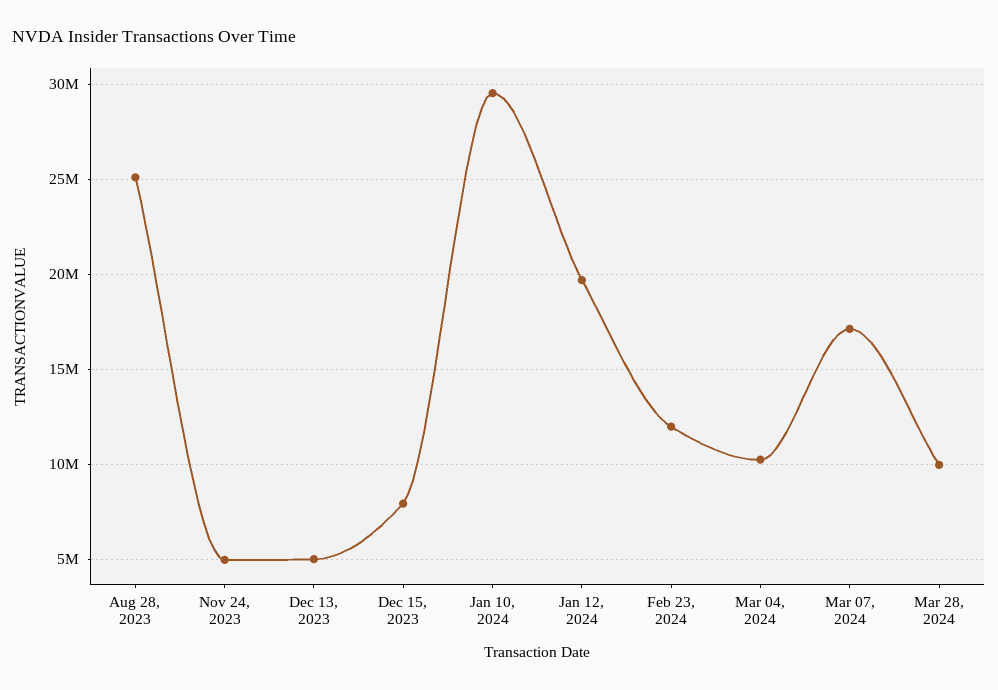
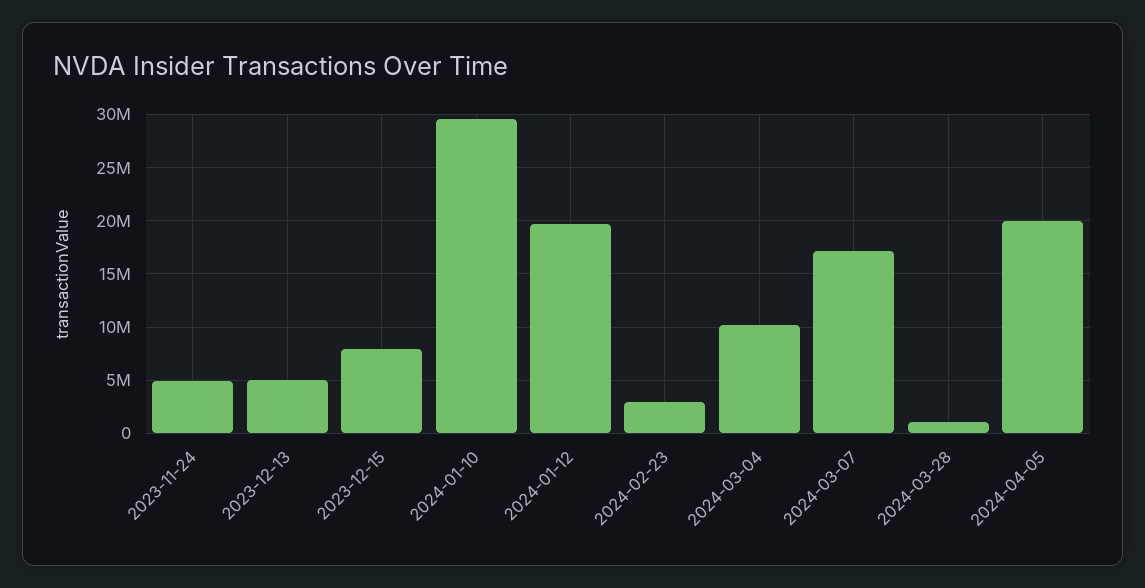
Aug 28, 2023: 25000000 -> none
Feb 23, 2024: 12000000 -> 3000000
Mar 28, 2024: 10000000 -> 1000000
2024-04-05: none -> 20000000

